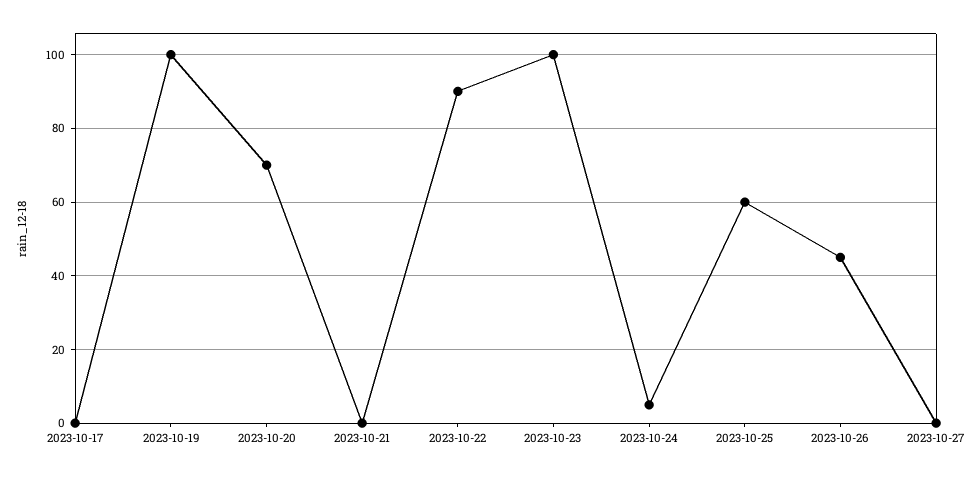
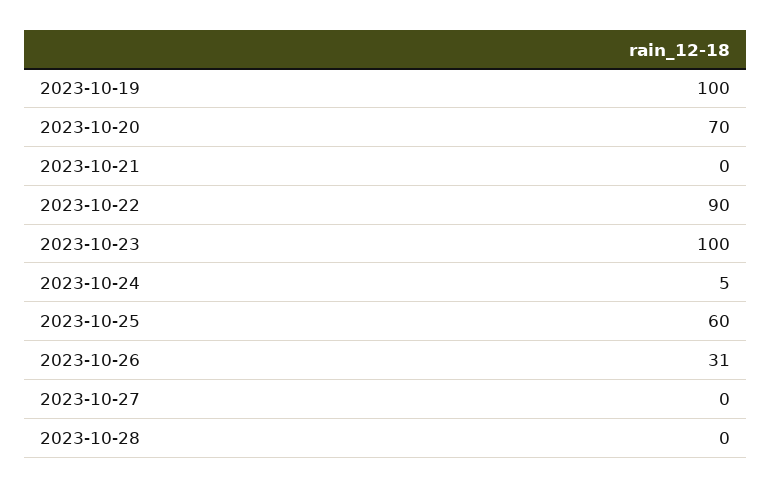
2023-10-17: 0 -> none
2023-10-26: 45 -> 31
2023-10-28: none -> 0

